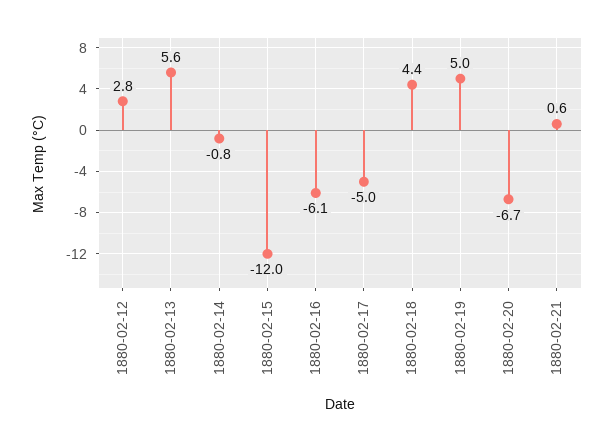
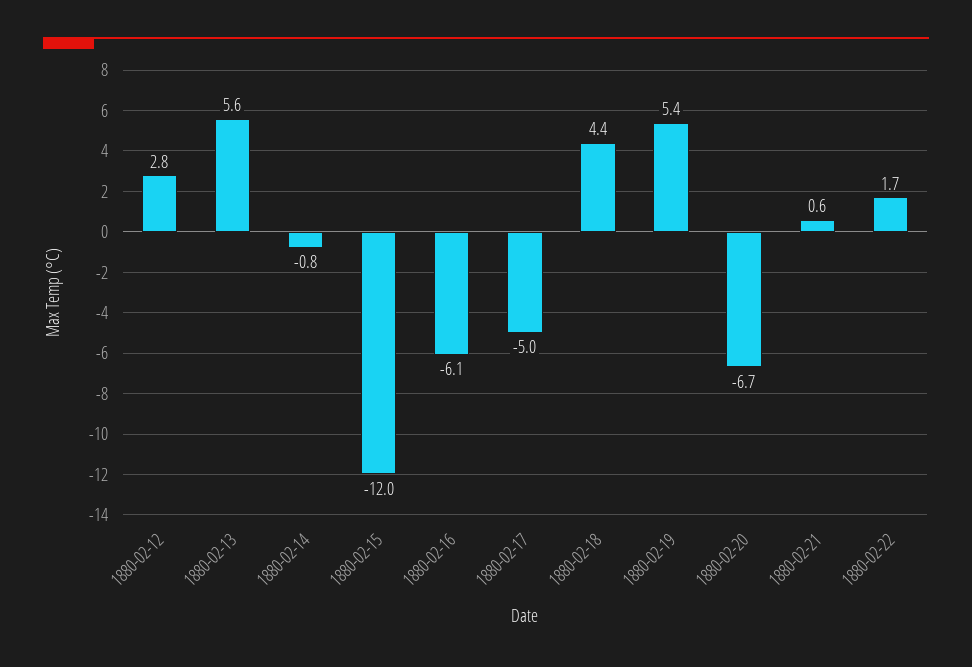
1880-02-19: 5 -> 5.4
1880-02-22: none -> 1.7

